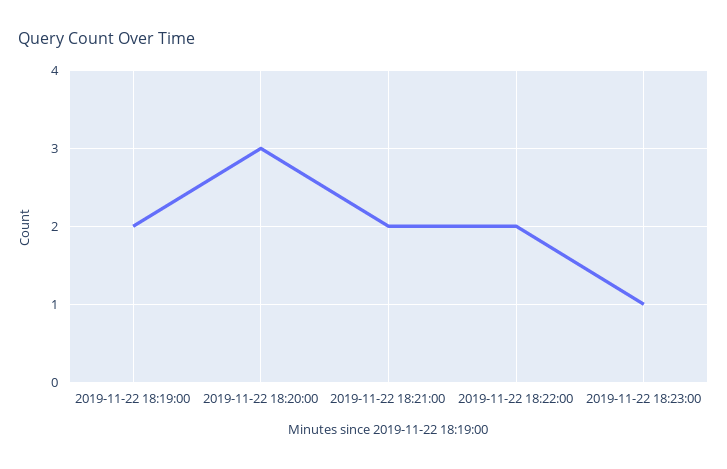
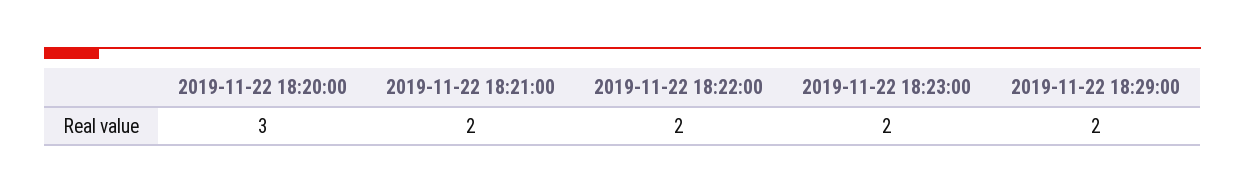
2019-11-22 18:19:00: 2 -> none
2019-11-22 18:23:00: 1 -> 2
2019-11-22 18:29:00: none -> 2

